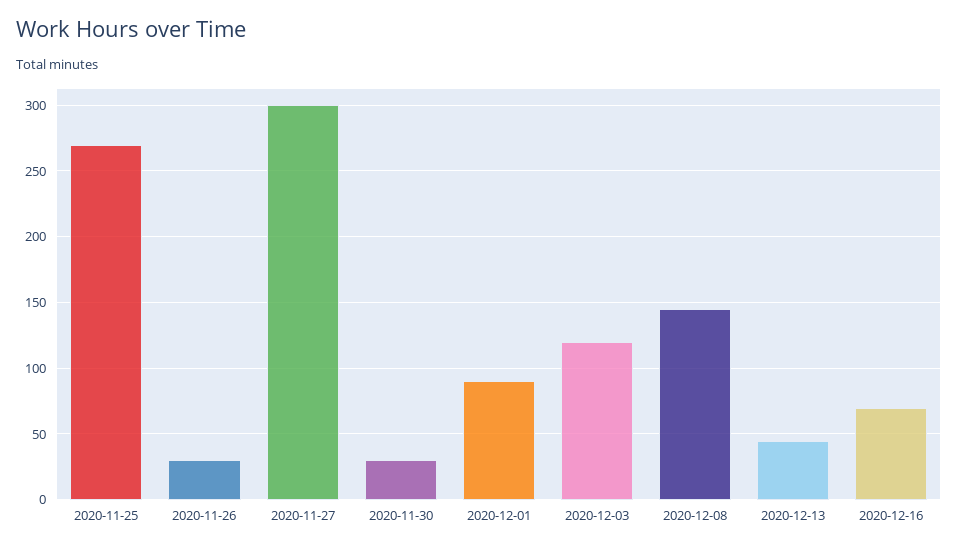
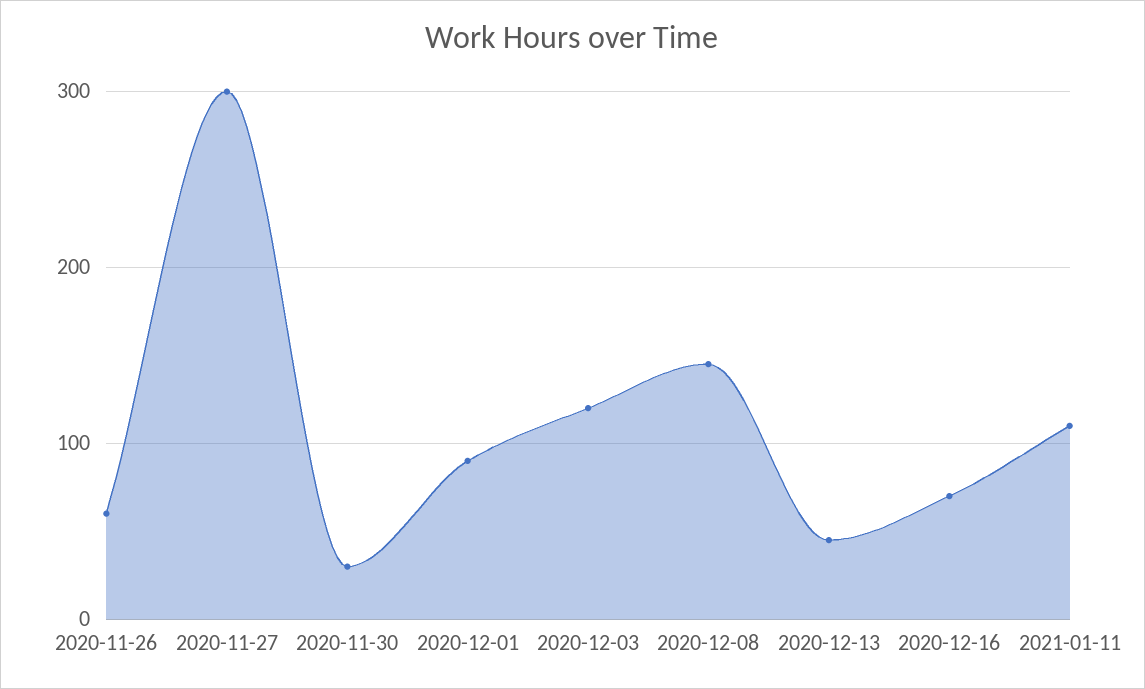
2020-11-25: 270 -> none
2020-11-26: 30 -> 60
2021-01-11: none -> 110

